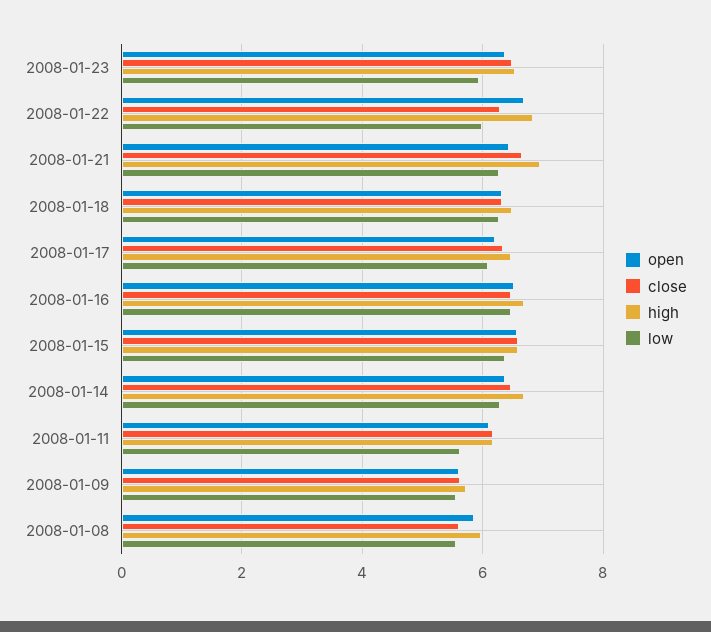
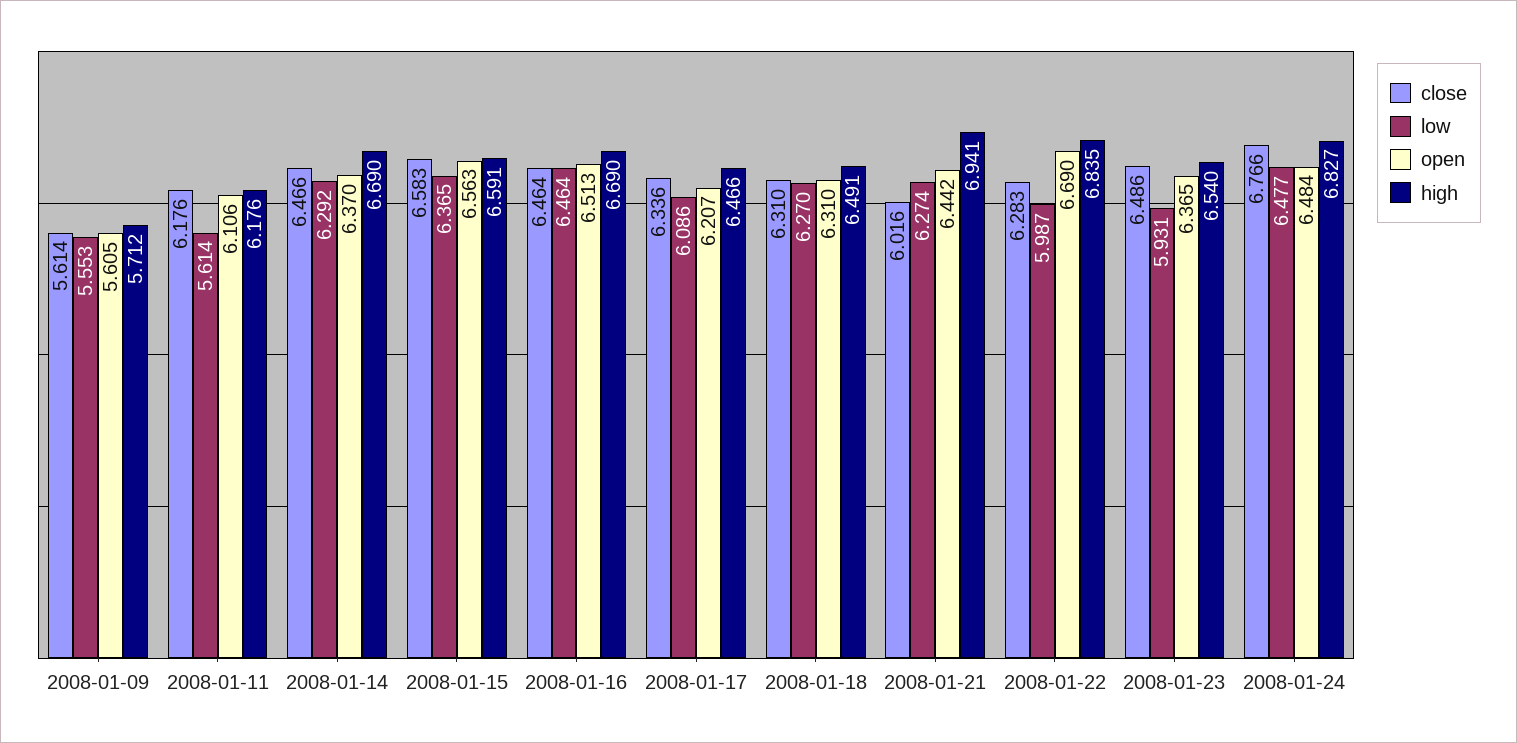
close, 2008-01-21: 6.6 -> 6.016
open, 2008-01-08: 5.8 -> none
close, 2008-01-08: 5.6 -> none
high, 2008-01-08: 6 -> none
low, 2008-01-08: 5.6 -> none
close, 2008-01-24: none -> 6.766
low, 2008-01-24: none -> 6.477
open, 2008-01-24: none -> 6.484
high, 2008-01-24: none -> 6.827

